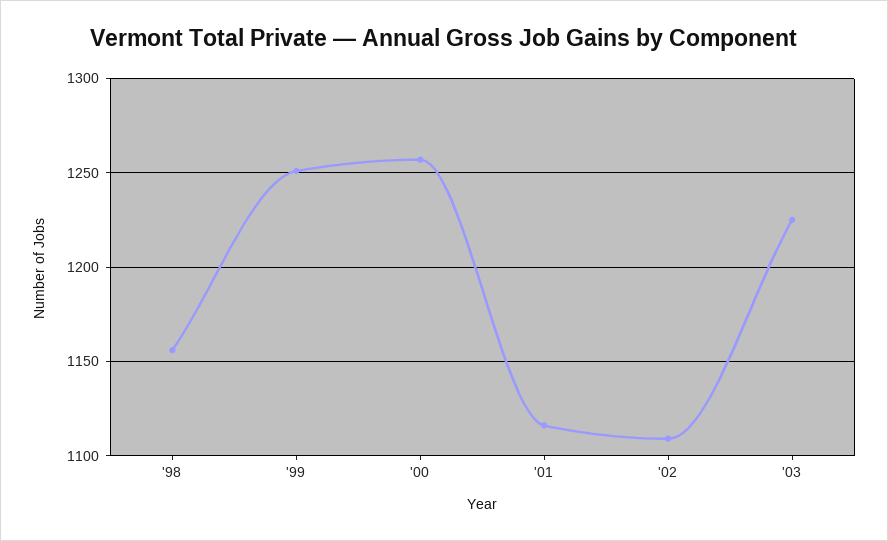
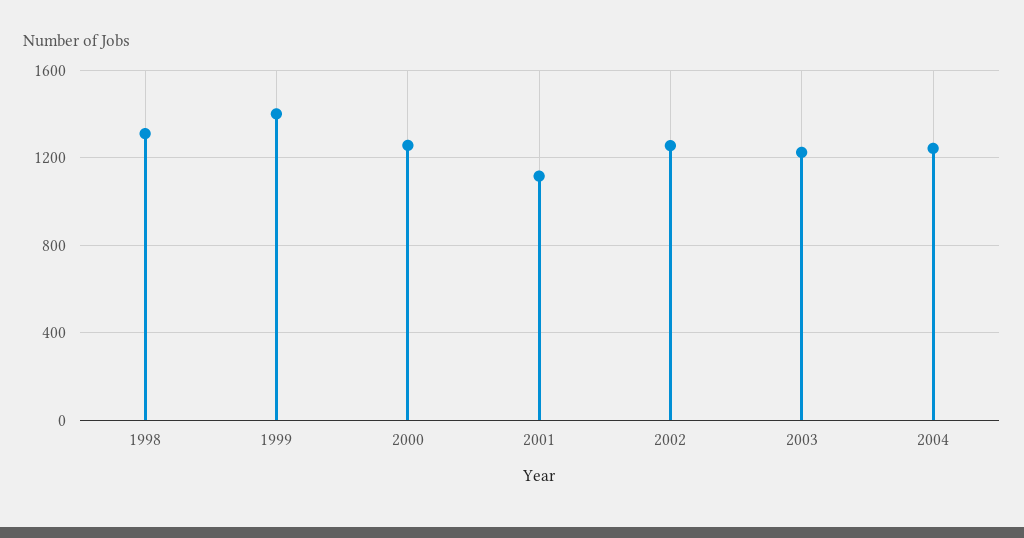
'98: 1155 -> 1300
'99: 1250 -> 1400
'02: 1110 -> 1250
2004: none -> 1250

